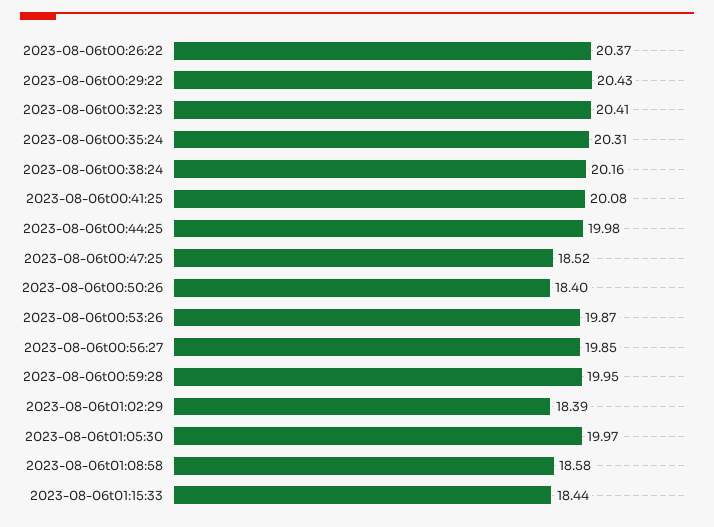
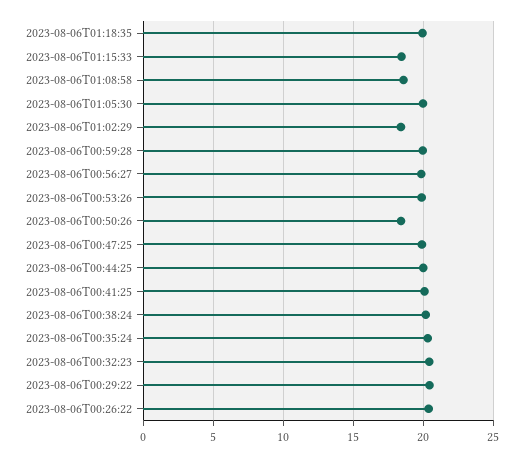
2023-08-06t00:47:25: 18.52 -> 20
2023-08-06T01:18:35: none -> 20

